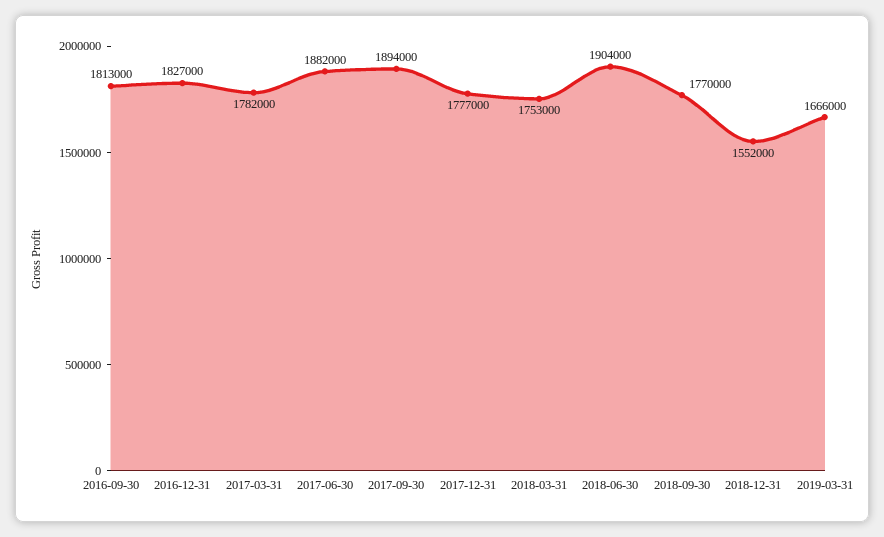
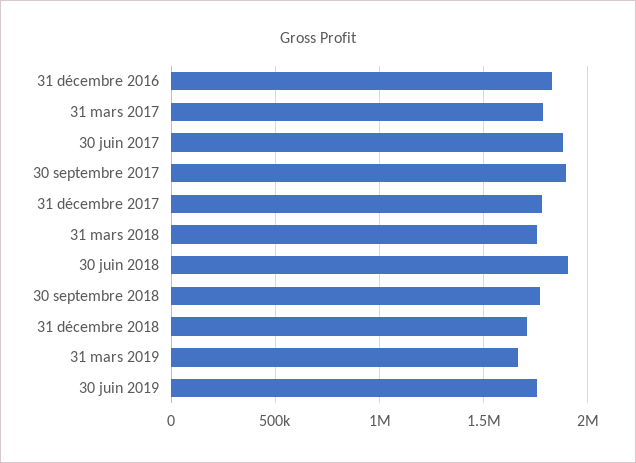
2016-09-30: 1813000 -> none
2018-12-31: 1552000 -> 1700000
30 juin 2019: none -> 1750000

